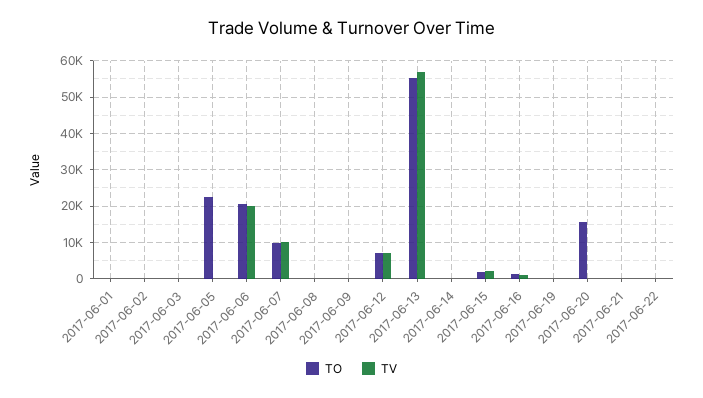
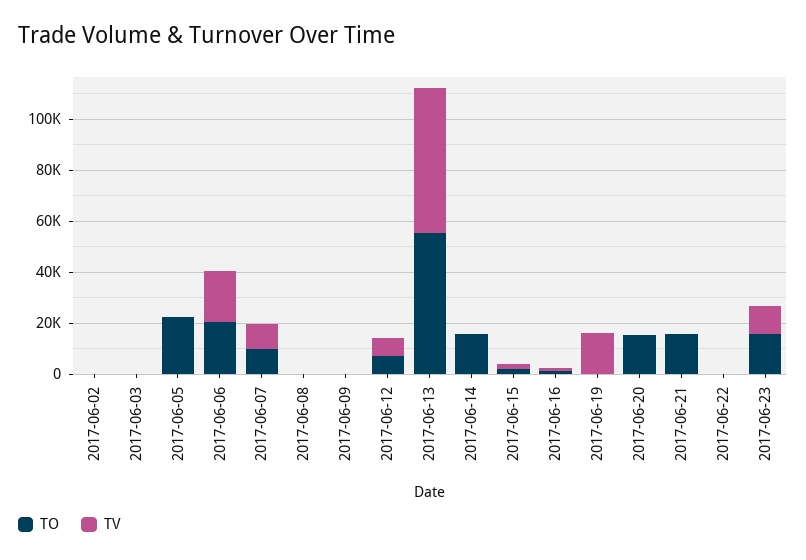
TO, 2017-06-01: 0 -> none
TV, 2017-06-01: 0 -> none
TO, 2017-06-14: 0 -> 15000
TV, 2017-06-19: 0 -> 15000
TO, 2017-06-21: 0 -> 15000
TO, 2017-06-23: none -> 15000
TV, 2017-06-23: none -> 10000

